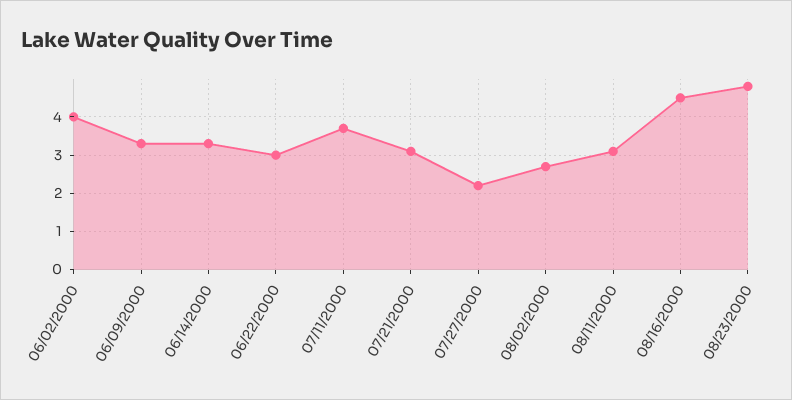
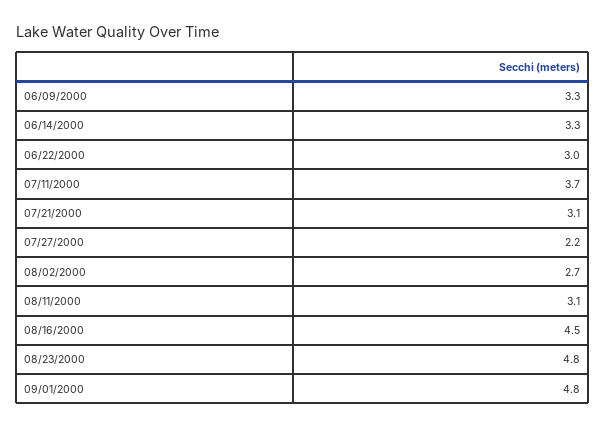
06/02/2000: 4 -> none
09/01/2000: none -> 4.8

